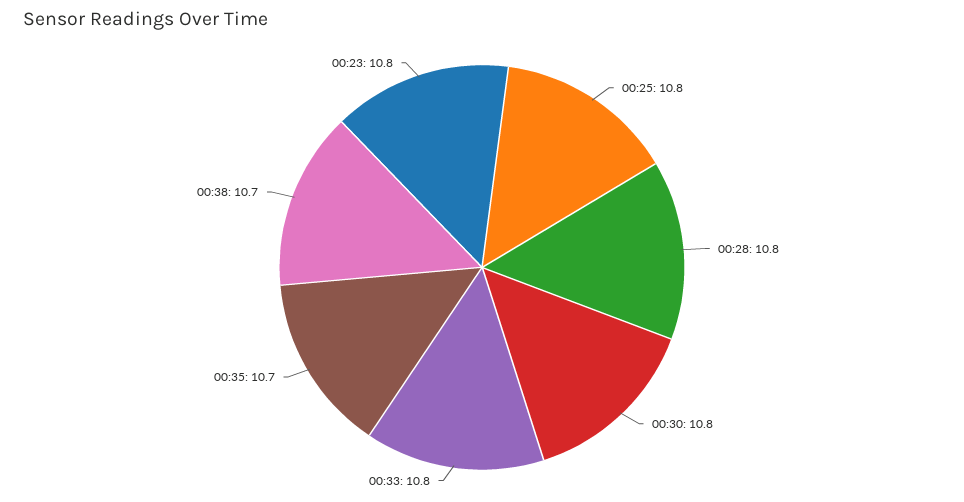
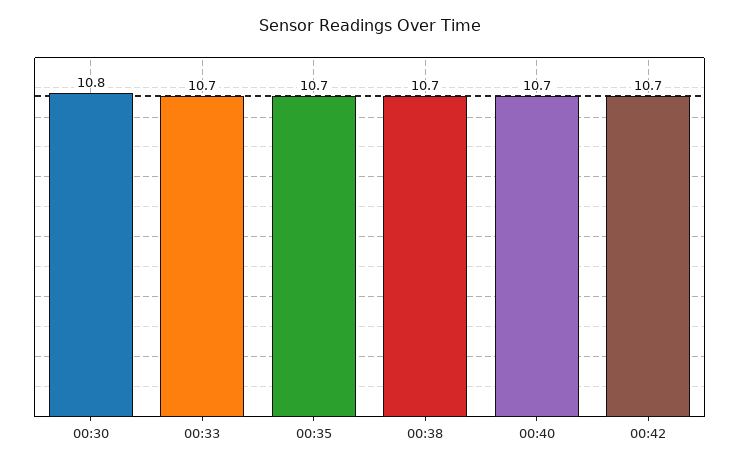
00:25: 10.8 -> none
00:28: 10.8 -> none
00:33: 10.8 -> 10.7
00:23: 10.8 -> none
00:40: none -> 10.7
00:42: none -> 10.7

